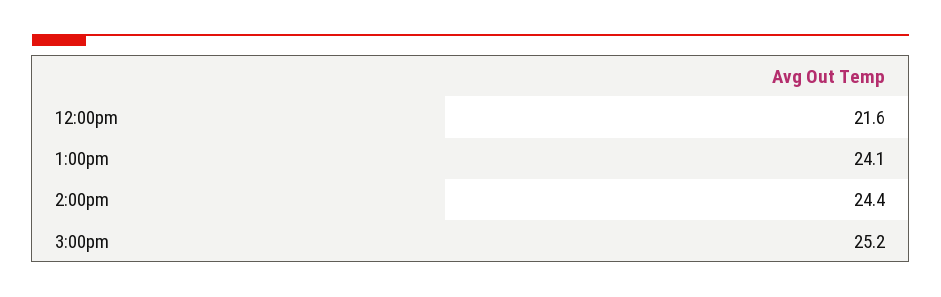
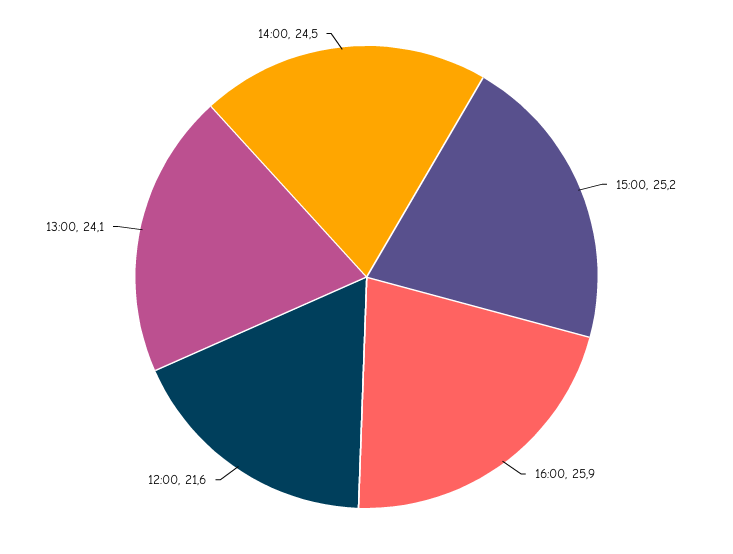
2:00pm: 24.4 -> 24.5
16:00: none -> 25.9

